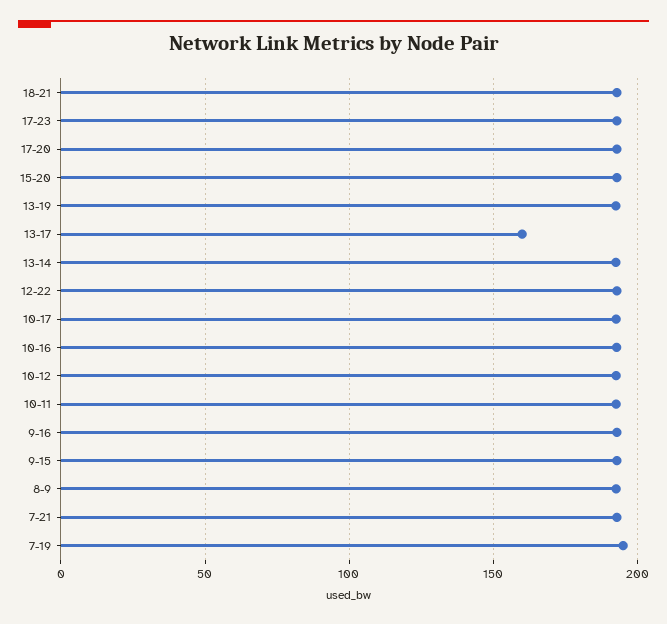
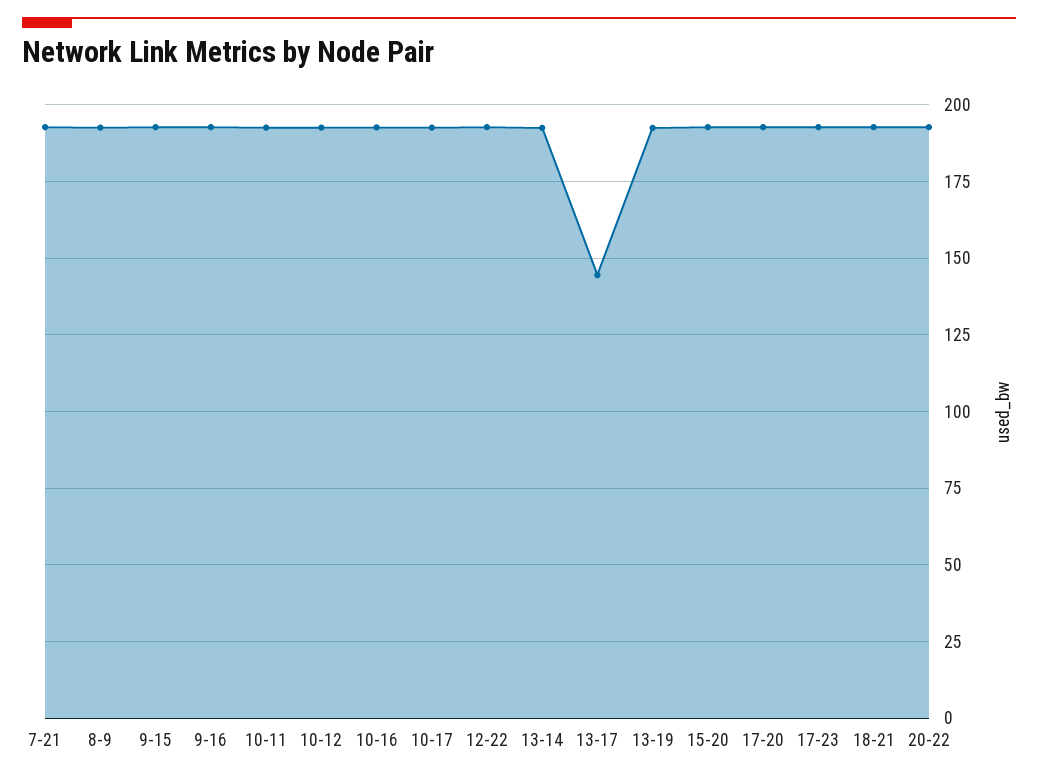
13-17: 160 -> 145
7-19: 195 -> none
20-22: none -> 192.5

